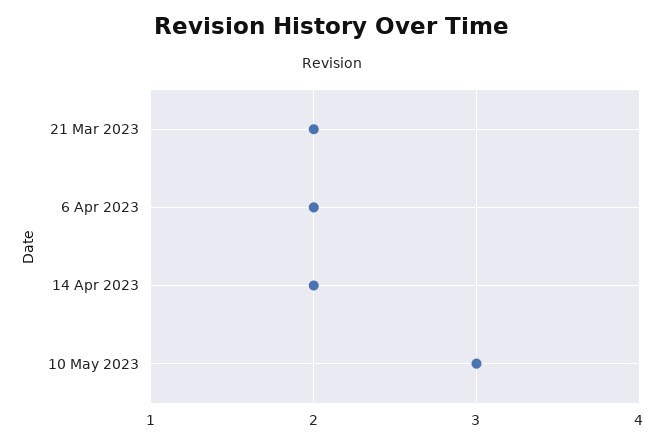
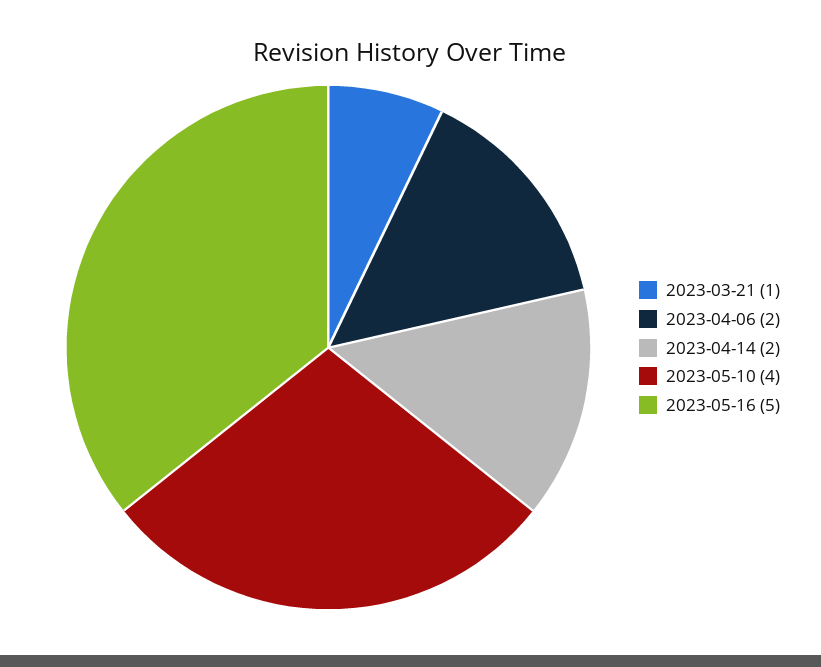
21 Mar 2023: 2 -> 1
10 May 2023: 3 -> 4
2023-05-16: none -> 5

